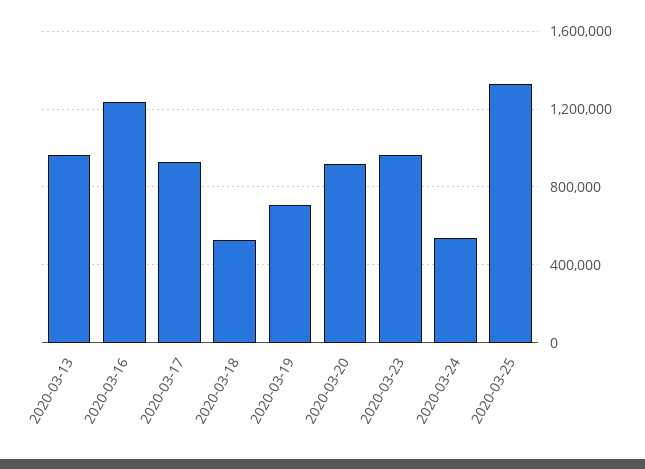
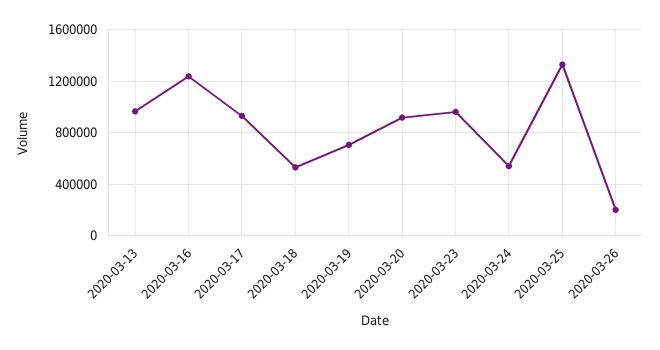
2020-03-26: none -> 200000

